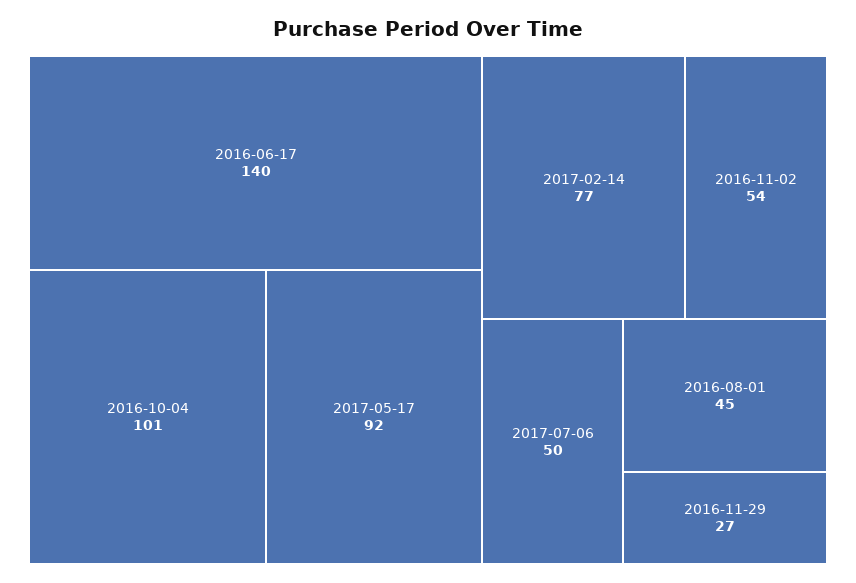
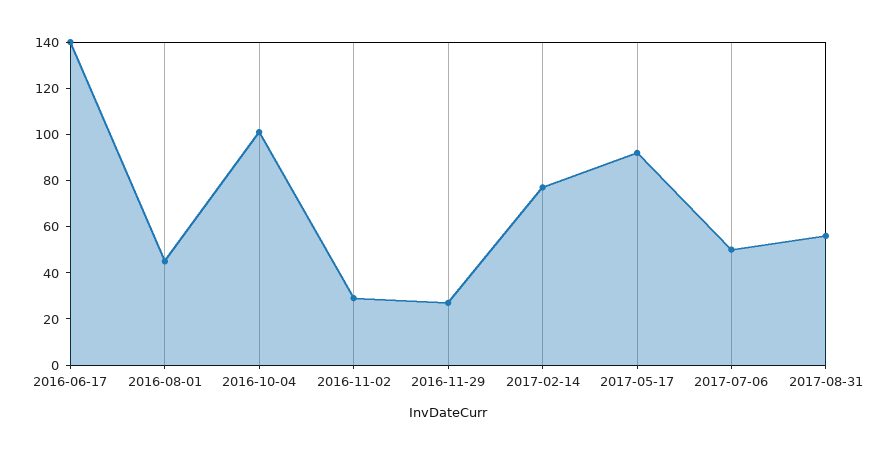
2016-11-02: 54 -> 30
2017-08-31: none -> 55

